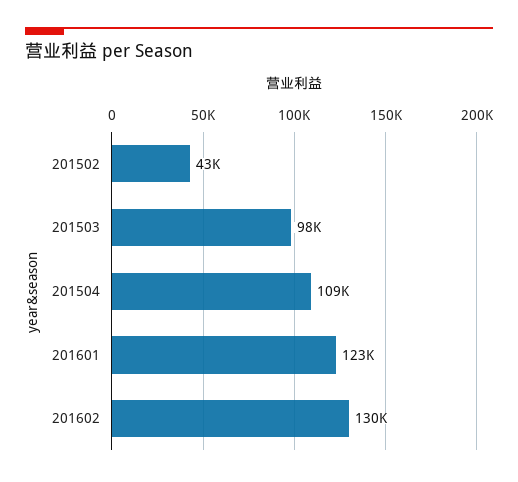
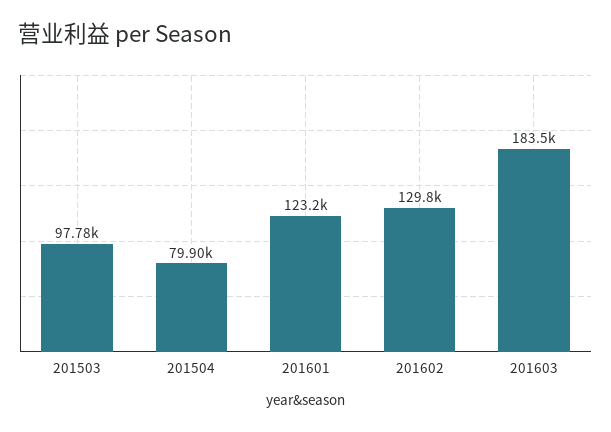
201502: 43000 -> none
201504: 109000 -> 79900
201603: none -> 183500

